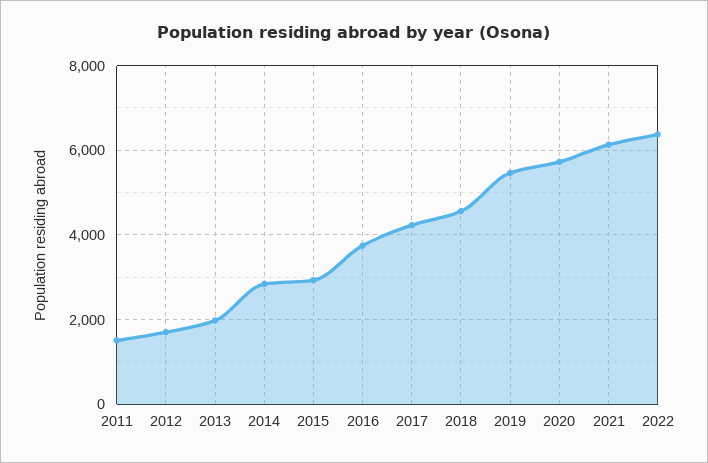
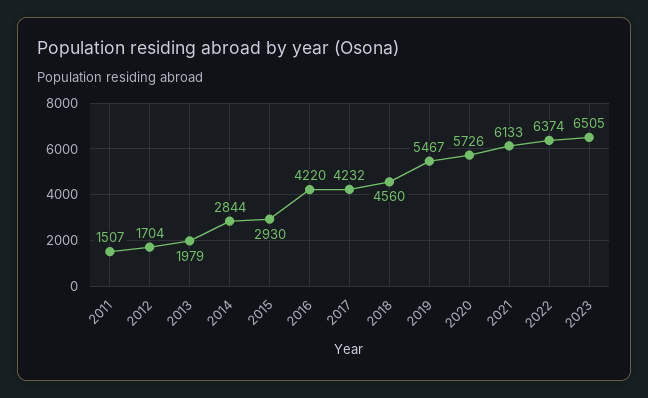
2016: 3800 -> 4220
2023: none -> 6505

